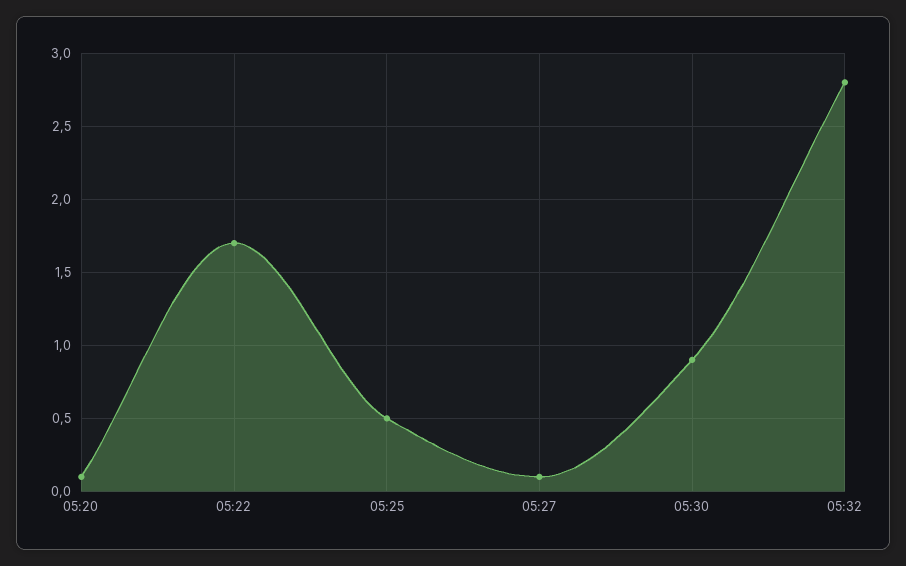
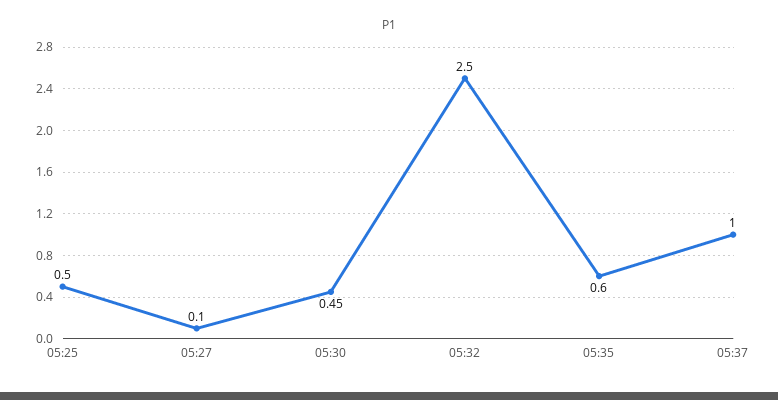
05:20: 0.1 -> none
05:22: 1.7 -> none
05:30: 0.9 -> 0.45
05:32: 2.8 -> 2.5
05:35: none -> 0.6
05:37: none -> 1

